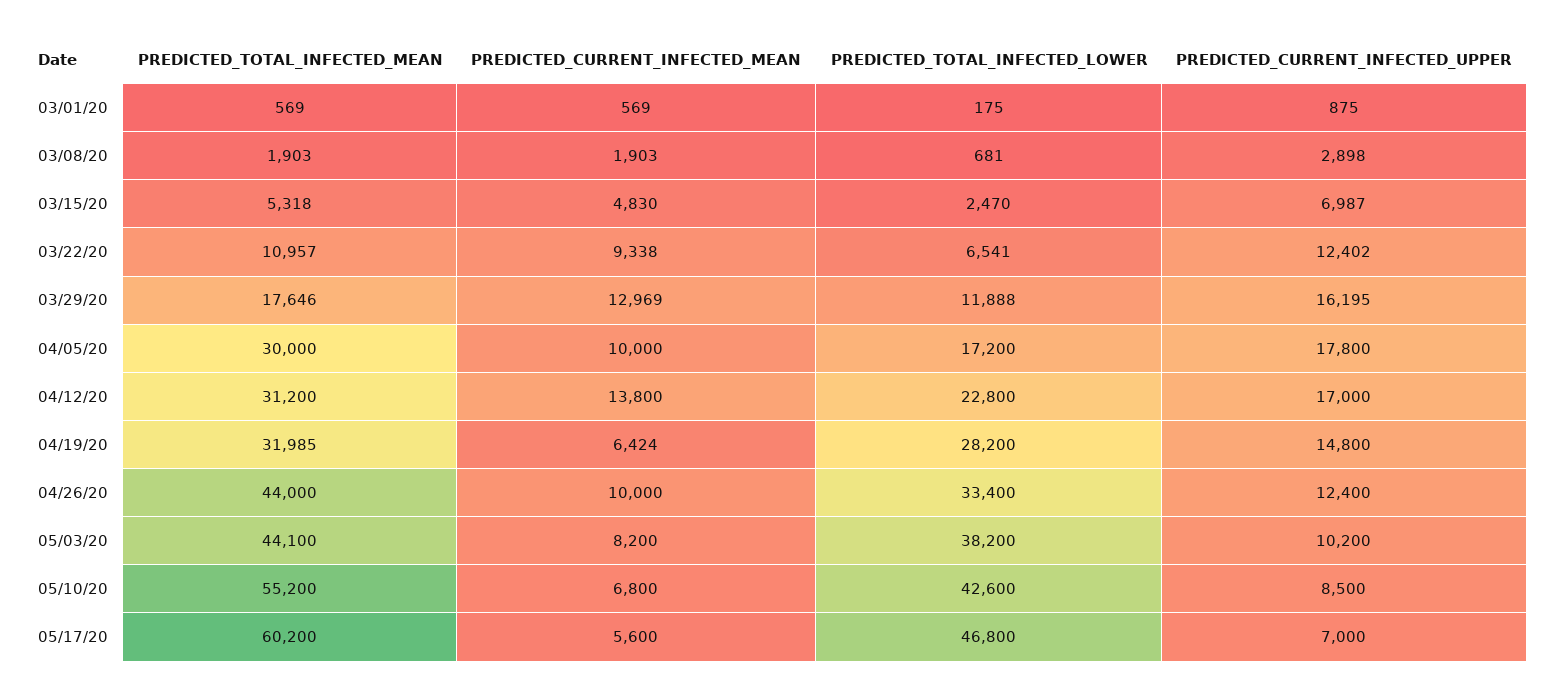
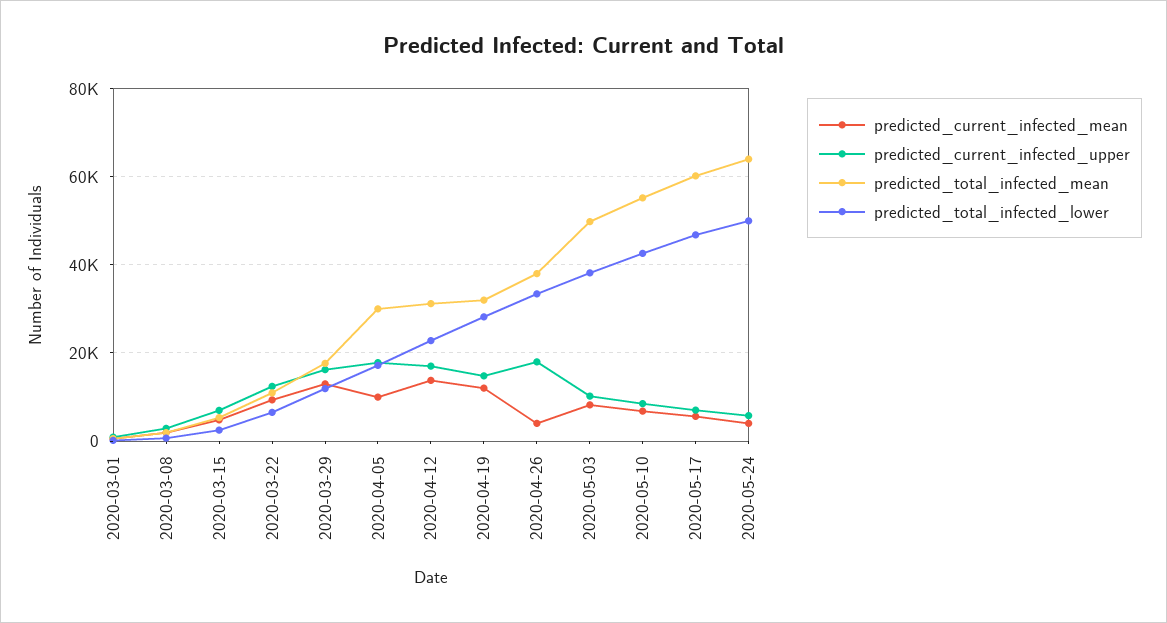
PREDICTED_CURRENT_INFECTED_MEAN, 04/19/20: 6424 -> 12000
PREDICTED_TOTAL_INFECTED_MEAN, 04/26/20: 44000 -> 38000
PREDICTED_CURRENT_INFECTED_MEAN, 04/26/20: 10000 -> 4000
PREDICTED_CURRENT_INFECTED_UPPER, 04/26/20: 12400 -> 18000
PREDICTED_TOTAL_INFECTED_MEAN, 05/03/20: 44100 -> 50000
PREDICTED_CURRENT_INFECTED_MEAN, 2020-05-24: none -> 4000
PREDICTED_CURRENT_INFECTED_UPPER, 2020-05-24: none -> 6000
PREDICTED_TOTAL_INFECTED_MEAN, 2020-05-24: none -> 64000
PREDICTED_TOTAL_INFECTED_LOWER, 2020-05-24: none -> 50000

